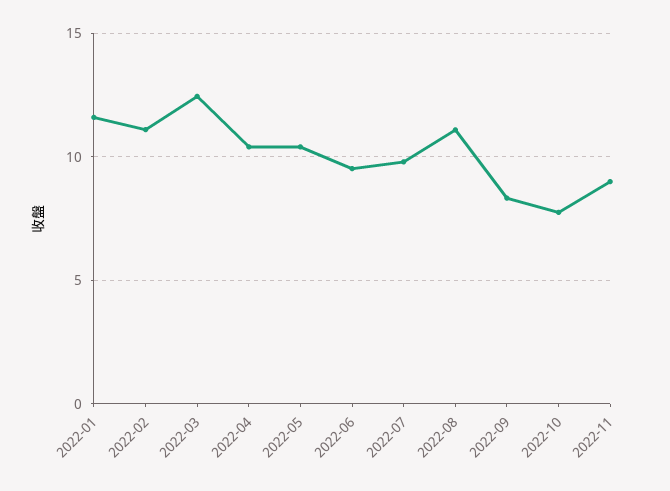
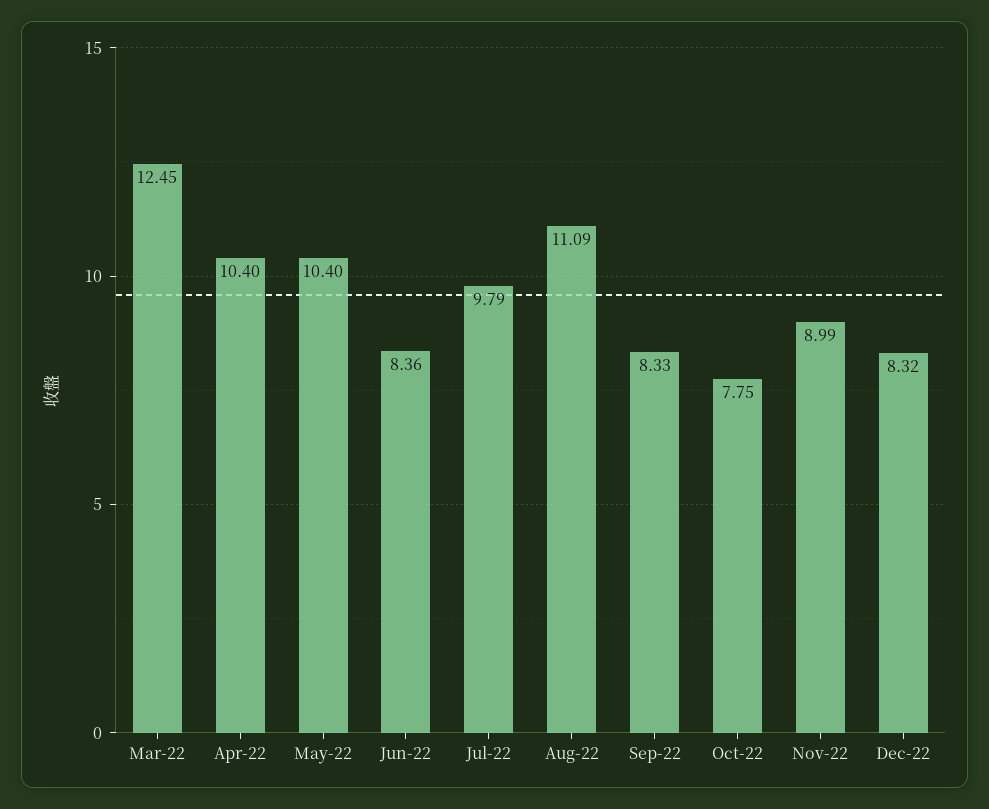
2022-01: 11.5 -> none
2022-02: 11 -> none
2022-06: 9.5 -> 8.36
Dec-22: none -> 8.32

